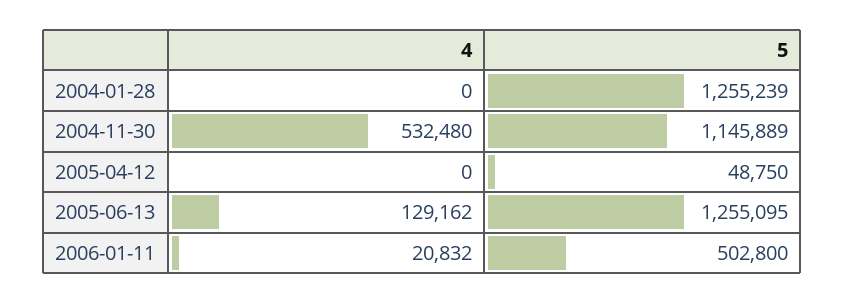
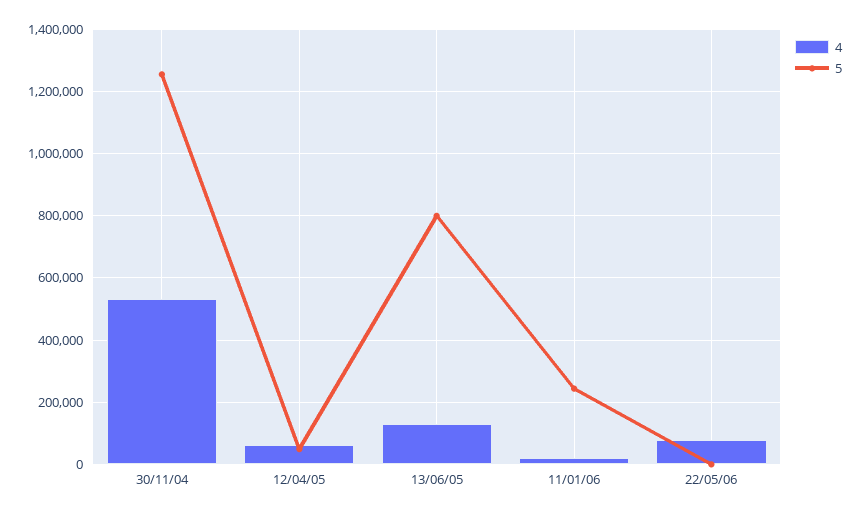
4, 2004-01-28: 0 -> none
5, 2004-01-28: 1255239 -> none
5, 2004-11-30: 1145889 -> 1260000
4, 2005-04-12: 0 -> 60000
5, 2005-06-13: 1255095 -> 800000
5, 2006-01-11: 502800 -> 240000
4, 22/05/06: none -> 80000
5, 22/05/06: none -> 0

